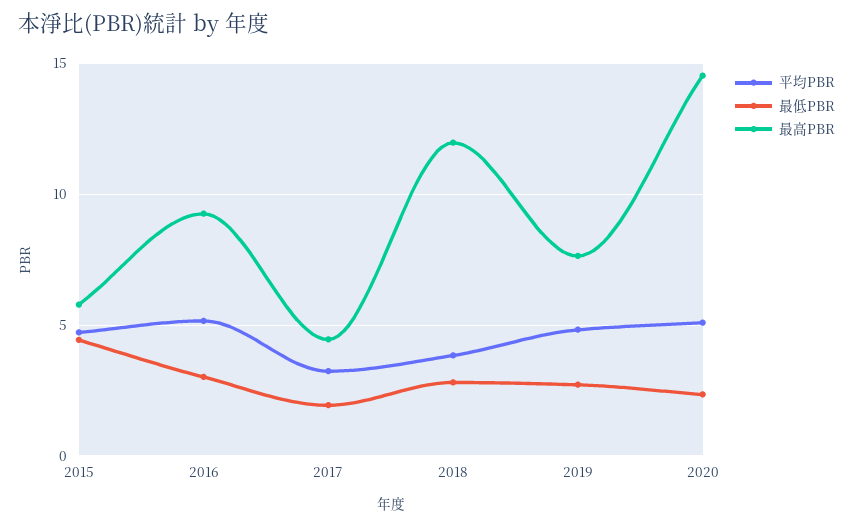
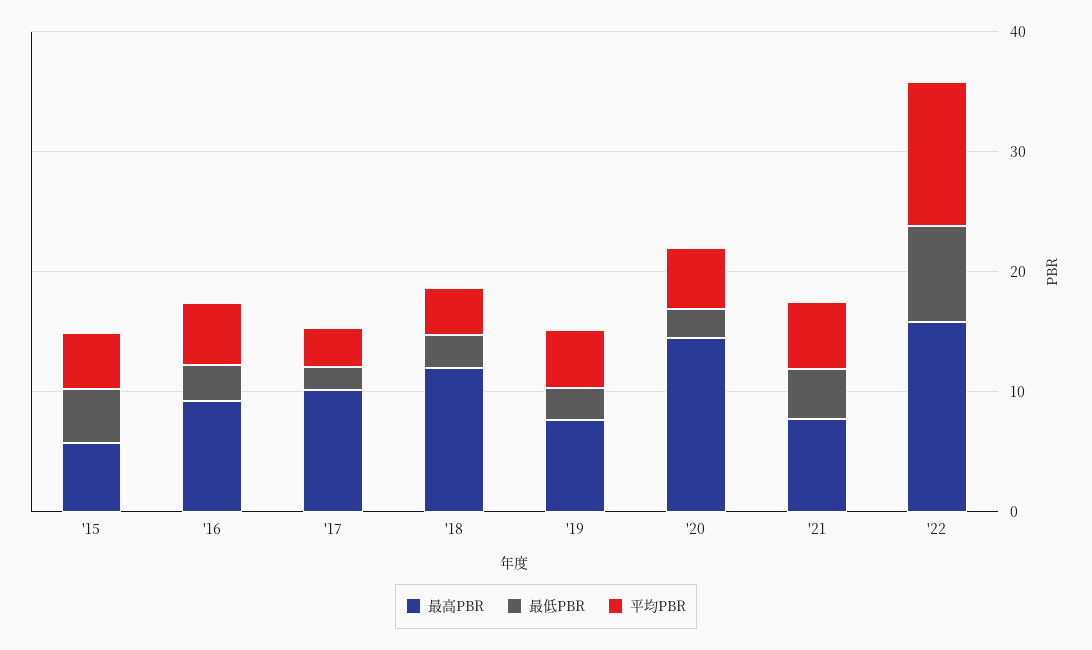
最高PBR, 2017: 4.5 -> 10
最高PBR, '21: none -> 8
最低PBR, '21: none -> 4
平均PBR, '21: none -> 6
最高PBR, '22: none -> 16
最低PBR, '22: none -> 8
平均PBR, '22: none -> 12

